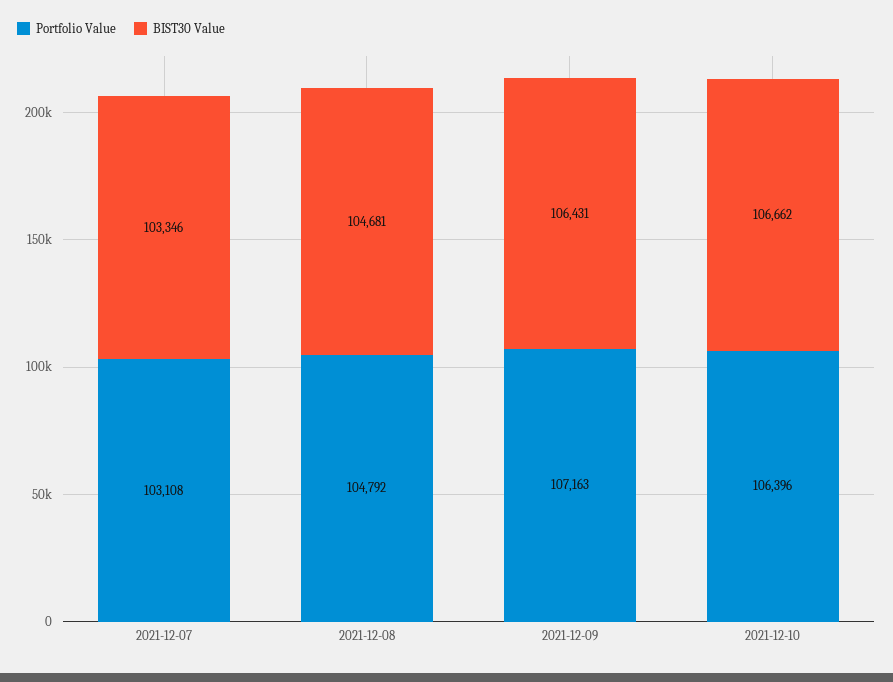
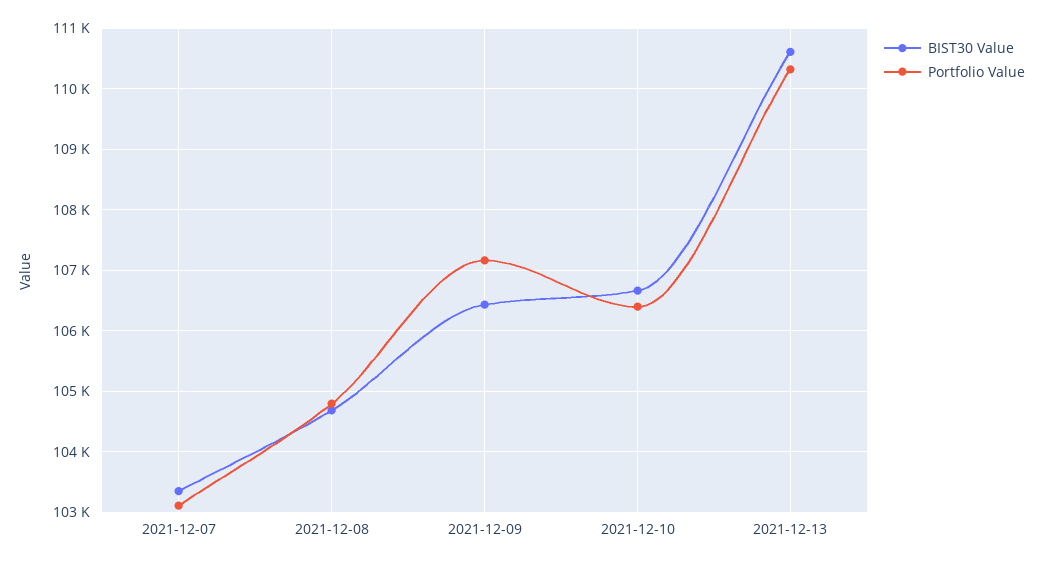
BIST30 Value, 2021-12-13: none -> 110600
Portfolio Value, 2021-12-13: none -> 110300

